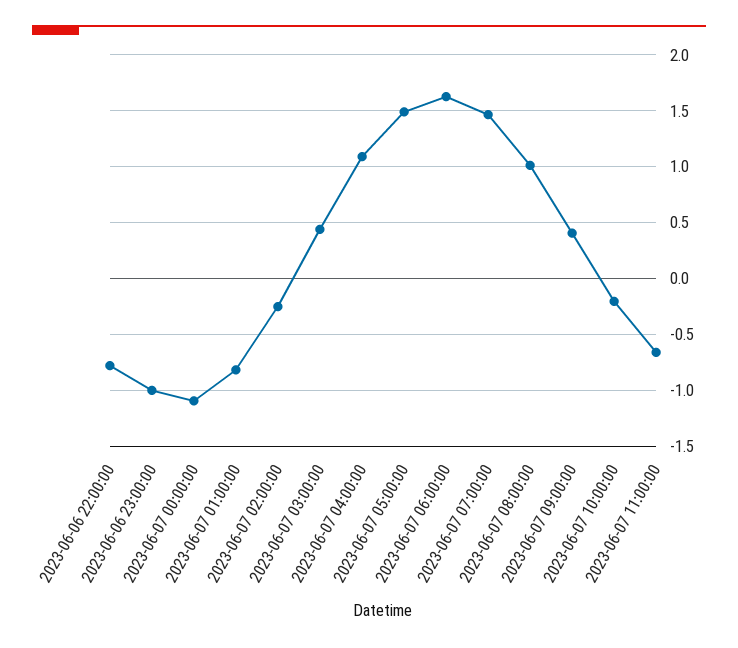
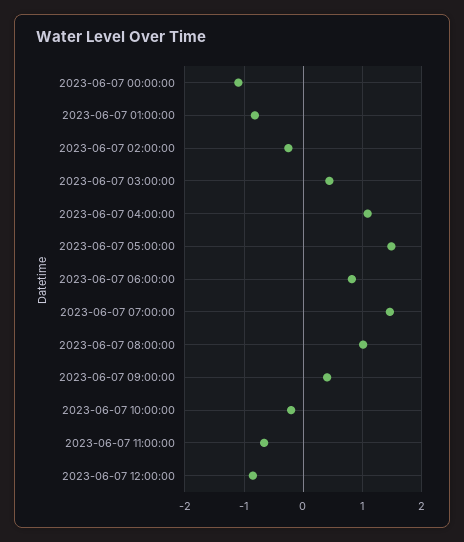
2023-06-06 22:00:00: -0.8 -> none
2023-06-06 23:00:00: -1 -> none
2023-06-07 06:00:00: 1.6 -> 0.8
2023-06-07 12:00:00: none -> -0.8

